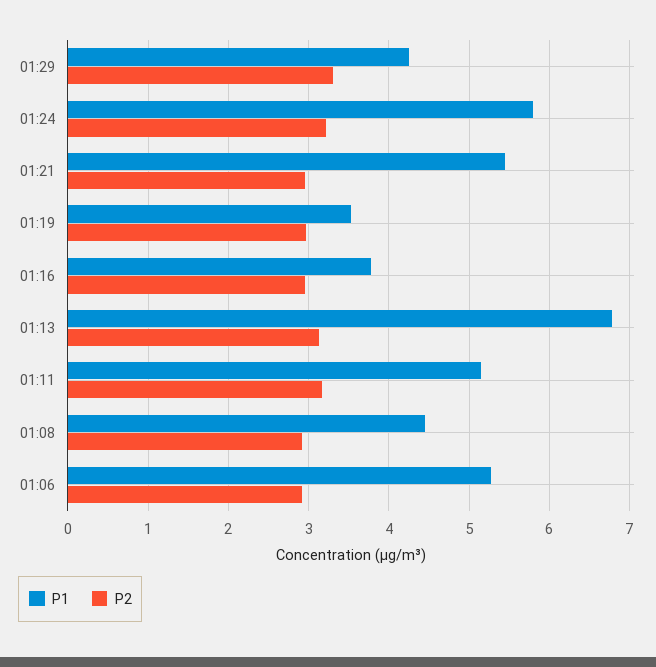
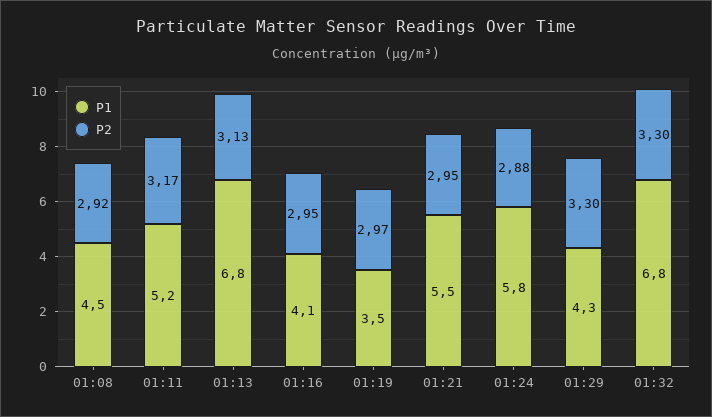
P2, 01:24: 3.2 -> 2.88
P1, 01:16: 3.8 -> 4.1
P1, 01:06: 5.3 -> none
P2, 01:06: 2.9 -> none
P1, 01:32: none -> 6.8
P2, 01:32: none -> 3.3

